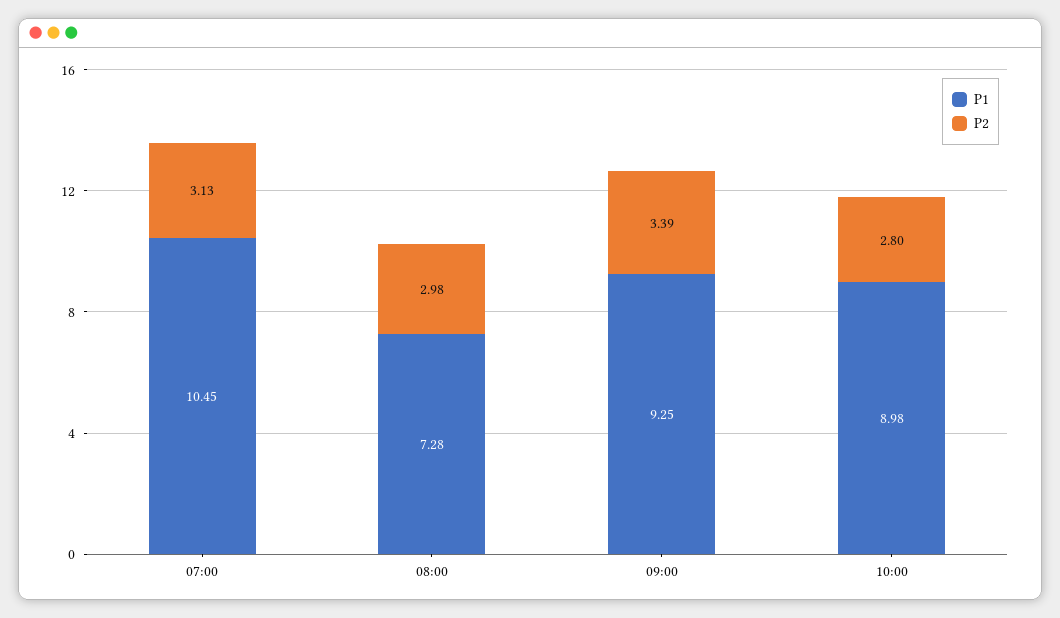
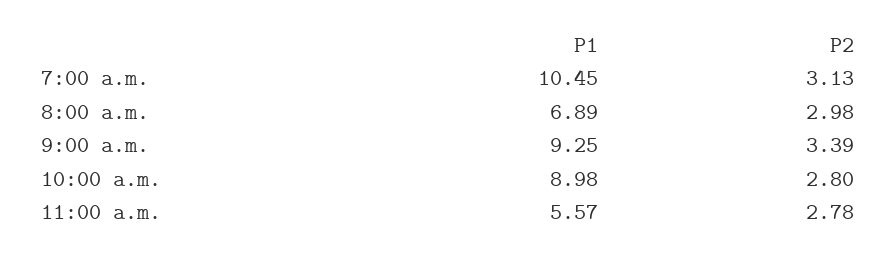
P1, 08:00: 7.28 -> 6.89
P1, 11:00 a.m.: none -> 5.57
P2, 11:00 a.m.: none -> 2.78

